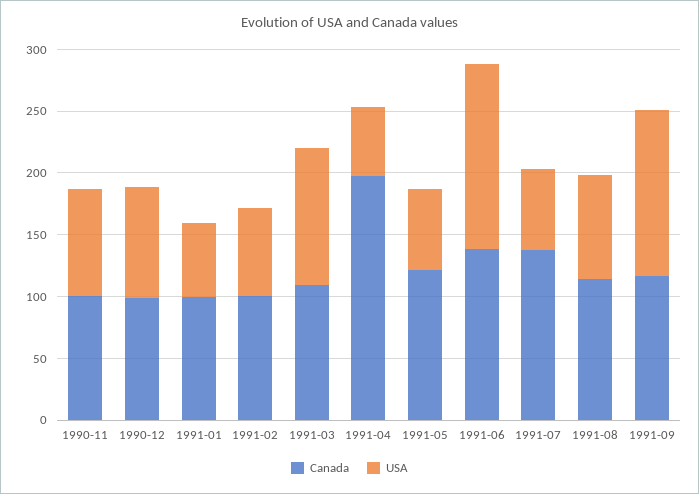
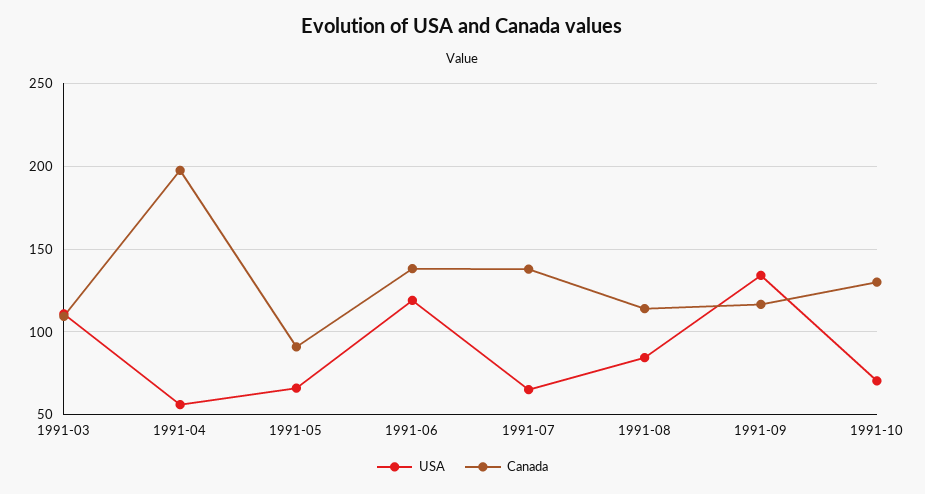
Canada, 1990-11: 100 -> none
USA, 1990-11: 90 -> none
Canada, 1990-12: 100 -> none
USA, 1990-12: 90 -> none
Canada, 1991-01: 100 -> none
USA, 1991-01: 60 -> none
Canada, 1991-02: 100 -> none
USA, 1991-02: 70 -> none
Canada, 1991-05: 120 -> 90
USA, 1991-06: 150 -> 120
USA, 1991-10: none -> 70
Canada, 1991-10: none -> 130

